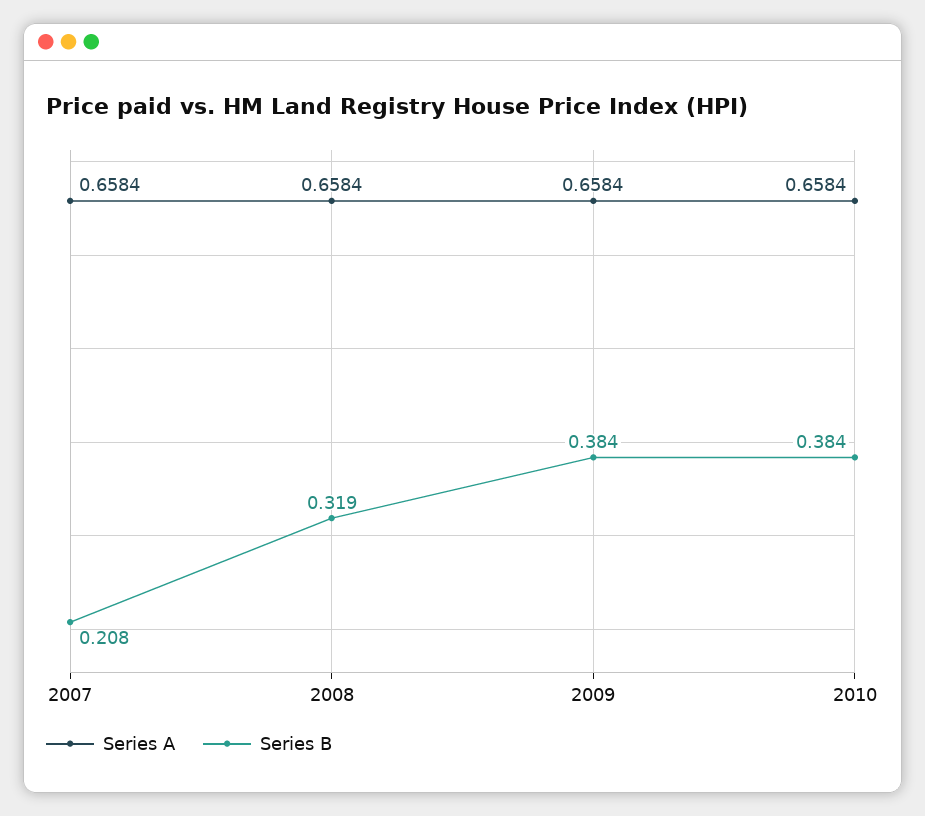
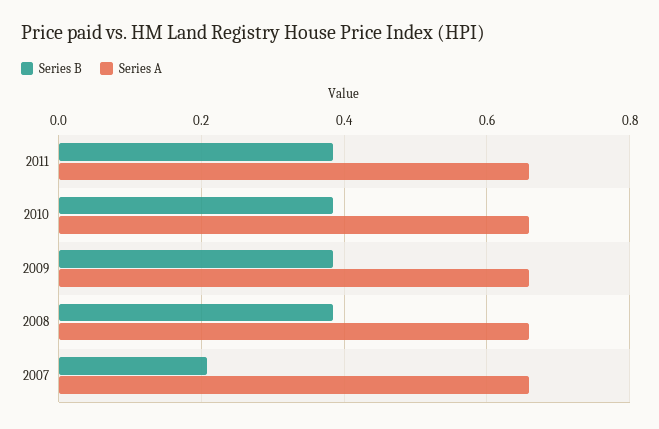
Series B, 2008: 0.319 -> 0.38
Series B, 2011: none -> 0.38
Series A, 2011: none -> 0.66

